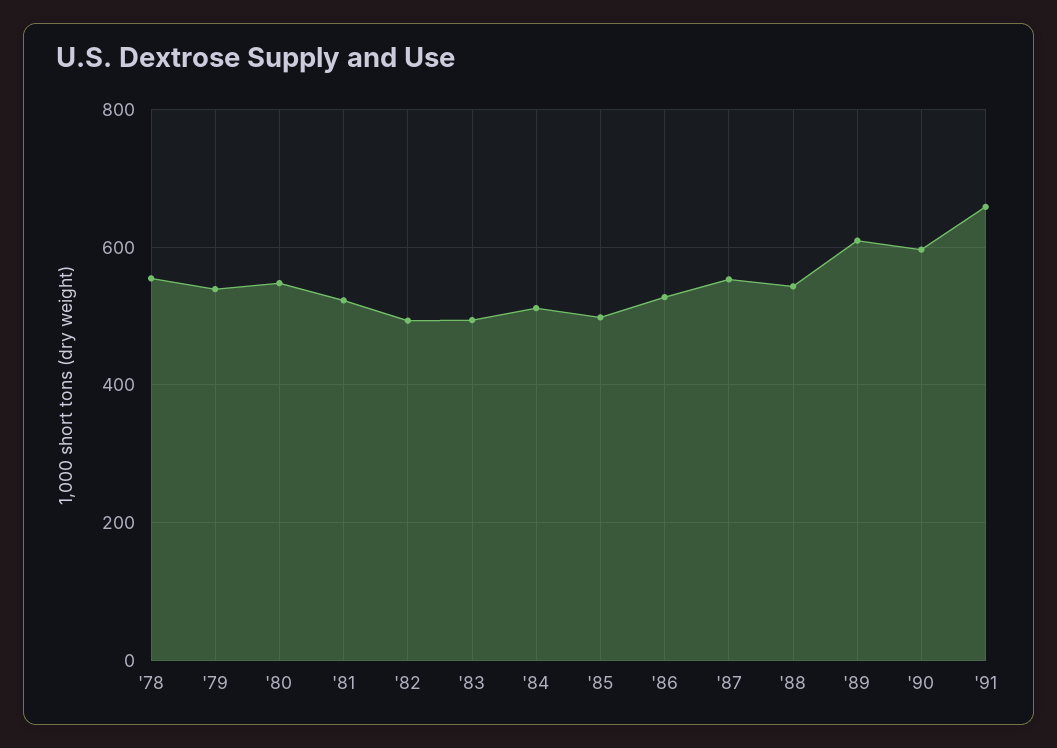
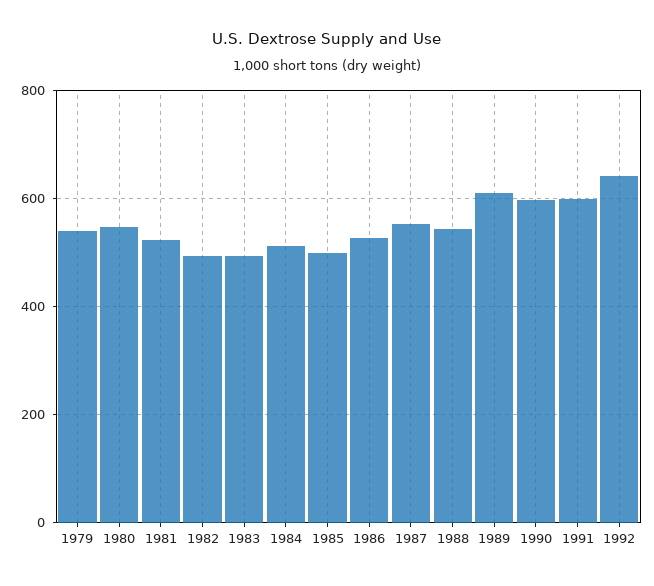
'78: 560 -> none
'91: 660 -> 600
1992: none -> 640

